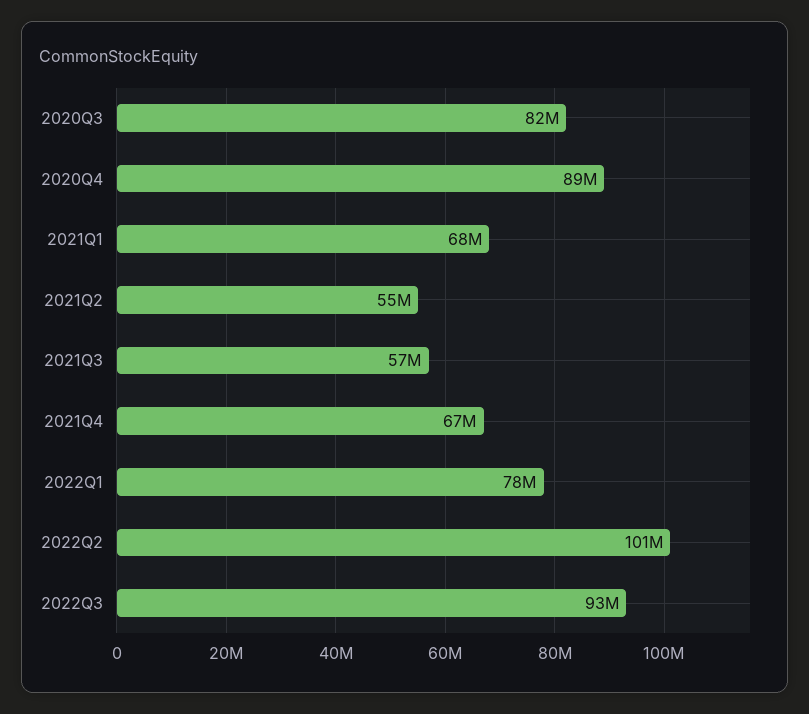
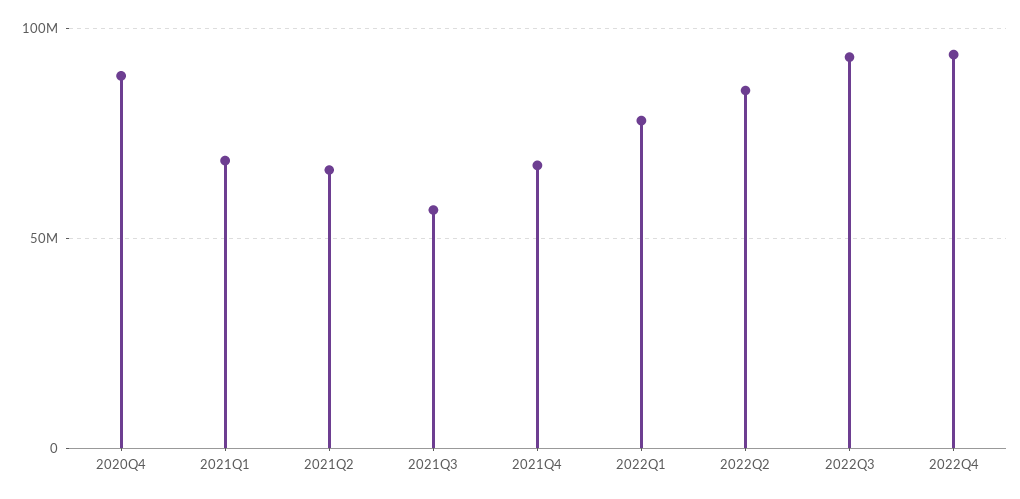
2020Q3: 82000000 -> none
2021Q2: 55000000 -> 65000000
2022Q2: 101000000 -> 85000000
2022Q4: none -> 95000000

